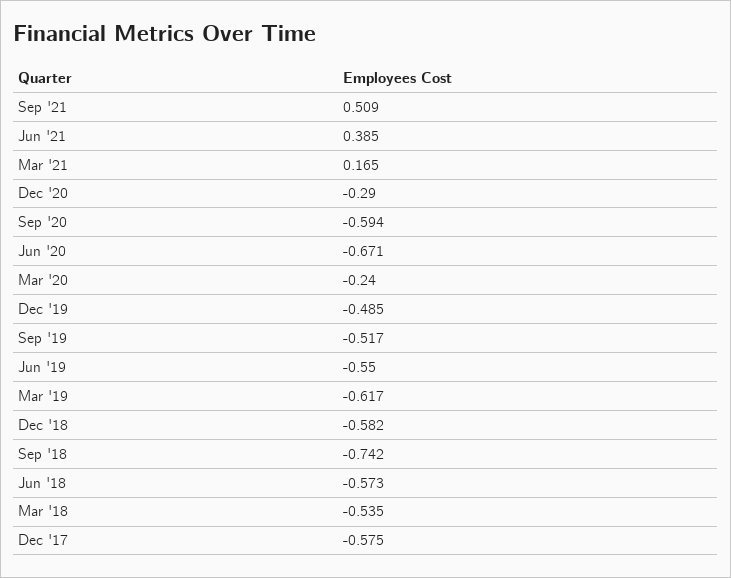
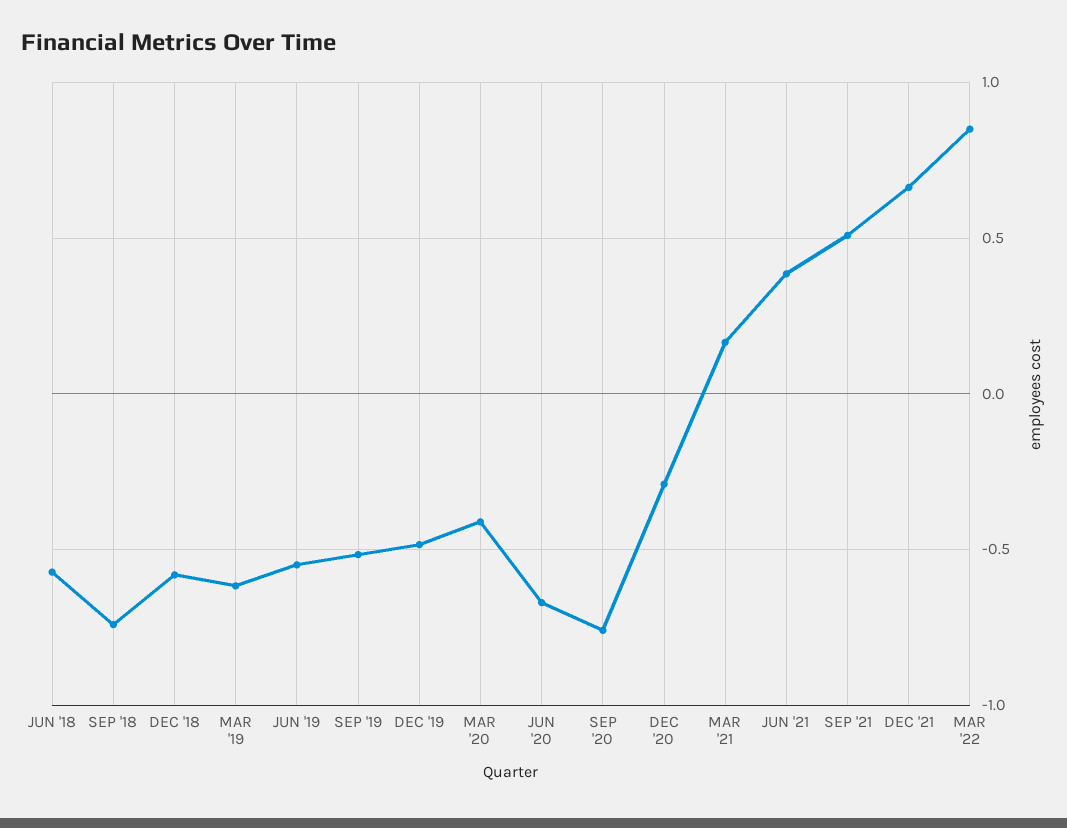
Sep '20: -0.594 -> -0.75
Mar '20: -0.24 -> -0.4
Mar '18: -0.535 -> none
Dec '17: -0.575 -> none
DEC '21: none -> 0.65
MAR '22: none -> 0.85

